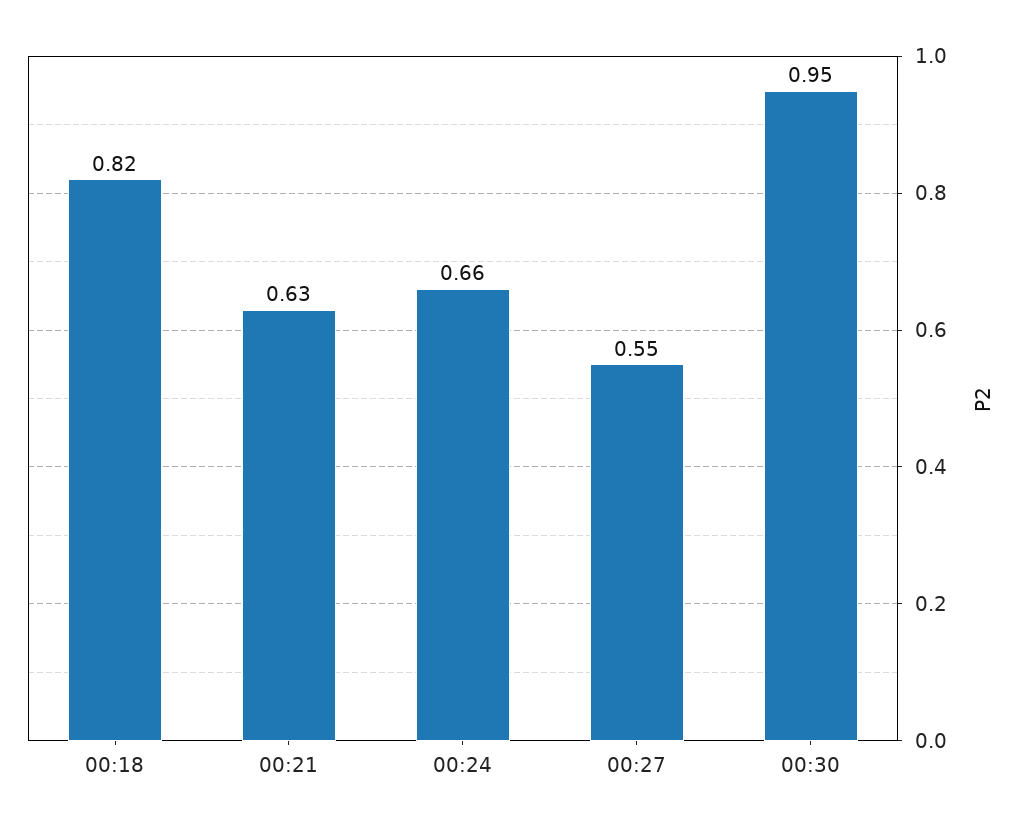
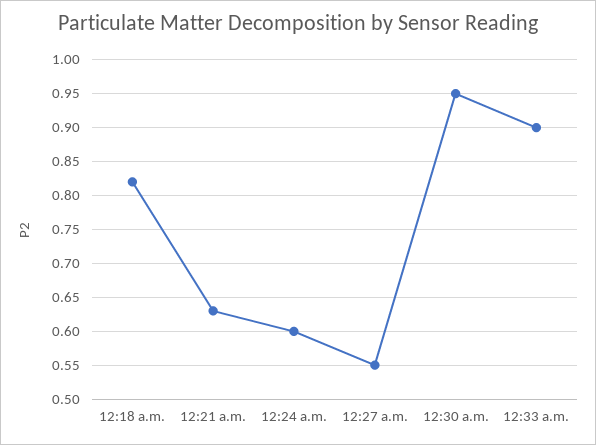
00:24: 0.66 -> 0.6
12:33 a.m.: none -> 0.9

